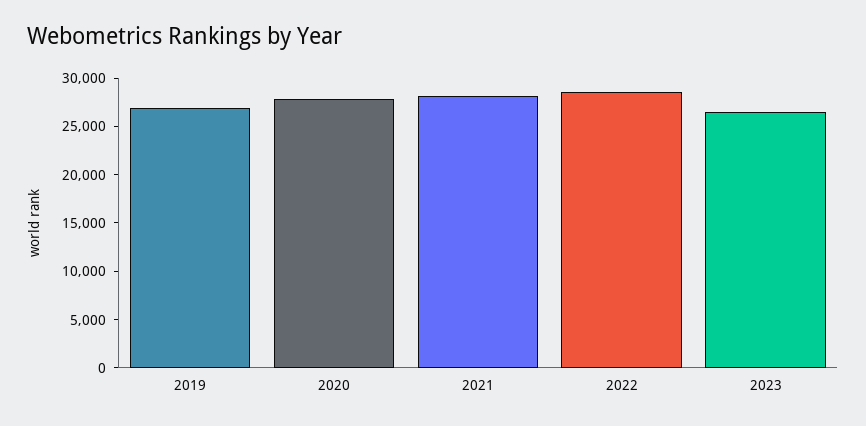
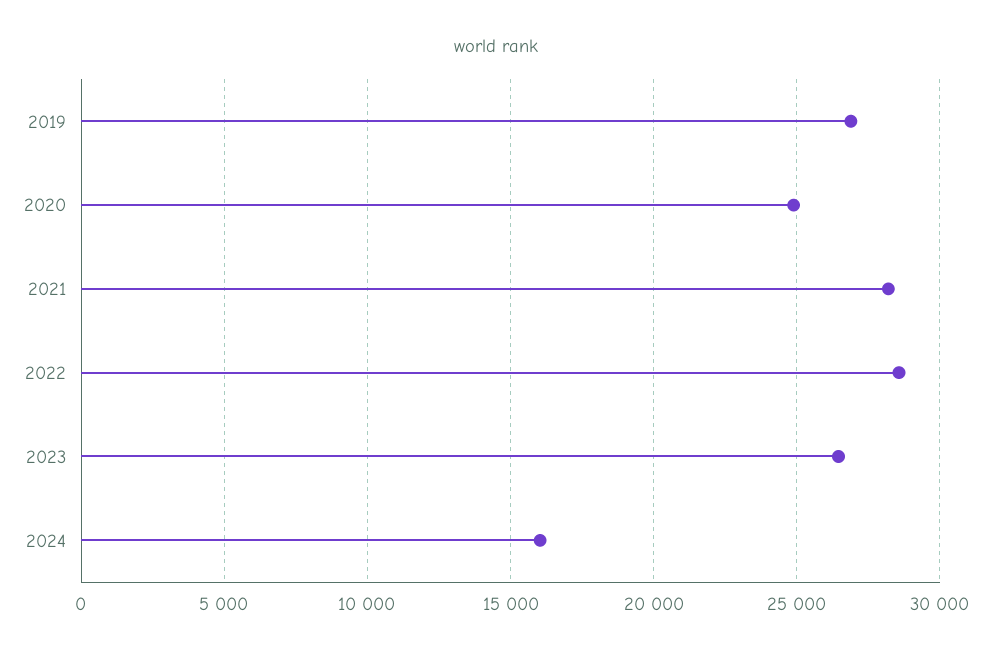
2020: 28000 -> 25000
2024: none -> 16000

